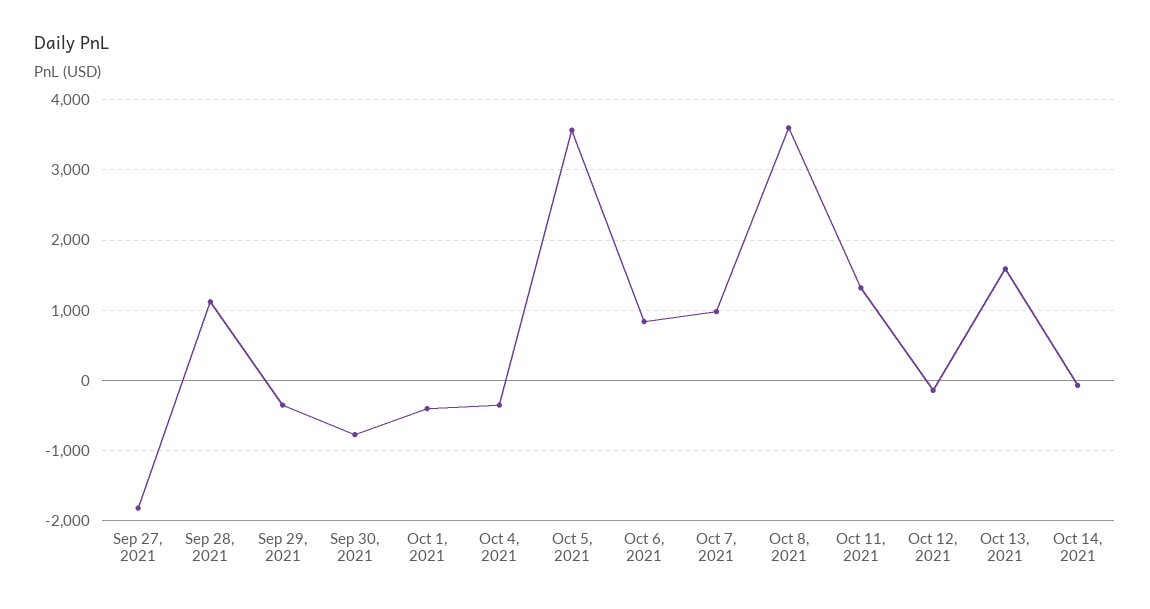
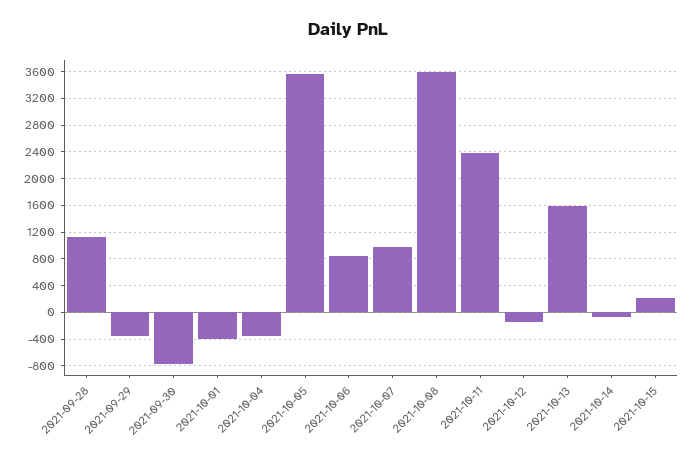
Sep 27, 2021: -1800 -> none
Oct 11, 2021: 1300 -> 2400
2021-10-15: none -> 200

